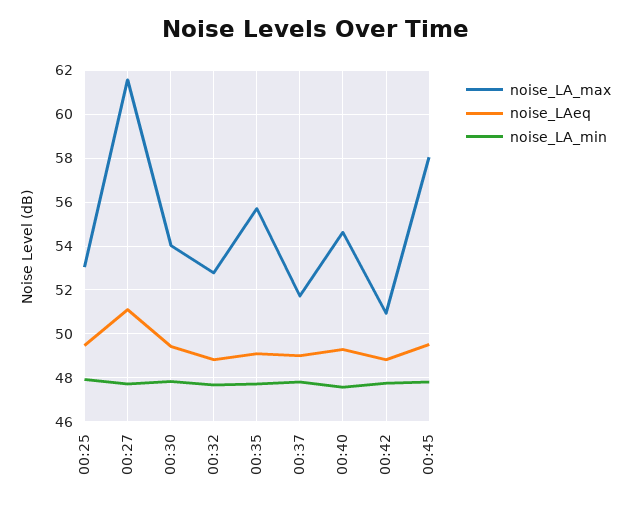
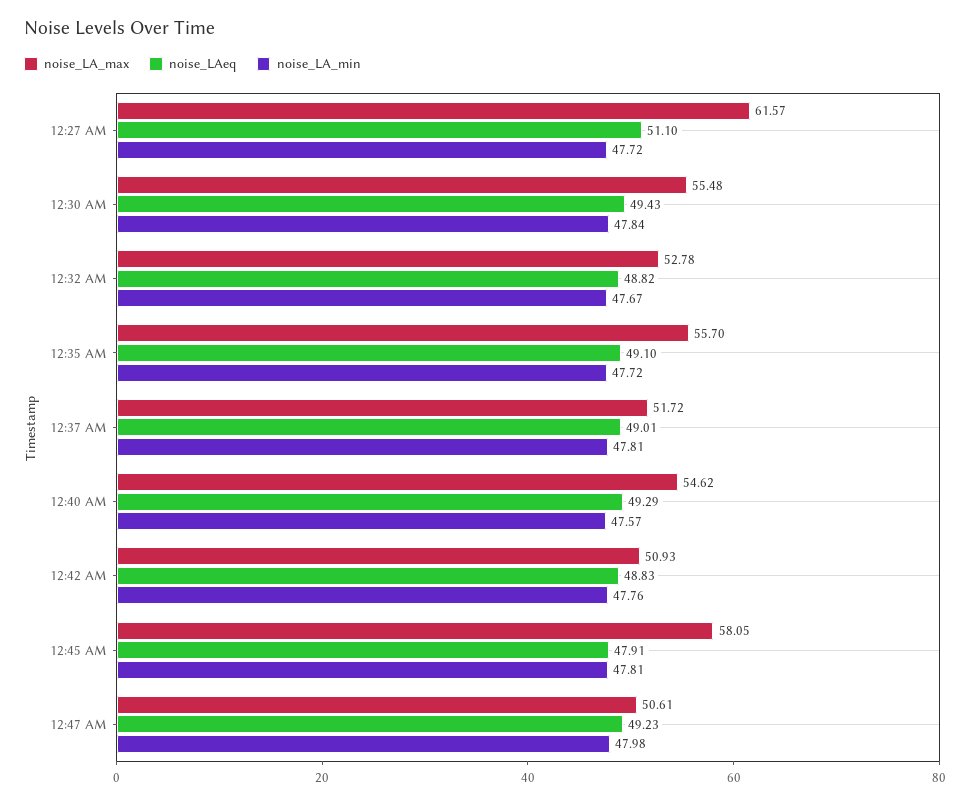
noise_LA_max, 00:25: 53 -> none
noise_LAeq, 00:25: 49.5 -> none
noise_LA_min, 00:25: 48 -> none
noise_LA_max, 00:30: 54 -> 55.48
noise_LAeq, 00:45: 49.5 -> 47.91
noise_LA_max, 12:47 AM: none -> 50.61
noise_LAeq, 12:47 AM: none -> 49.23
noise_LA_min, 12:47 AM: none -> 47.98

